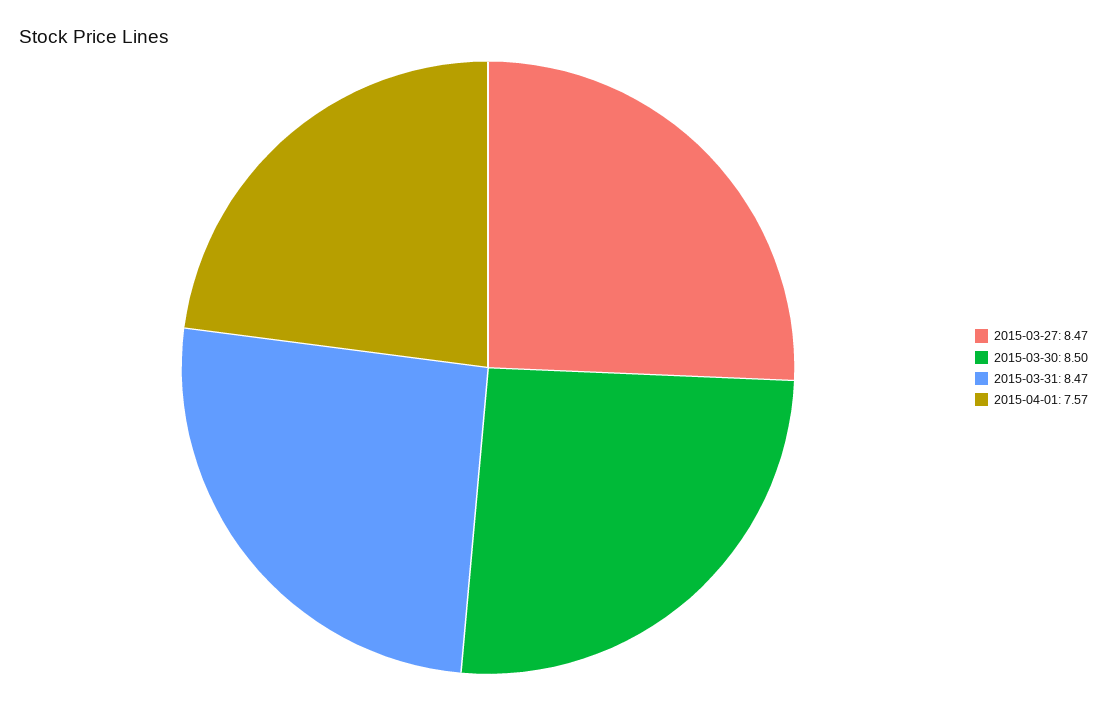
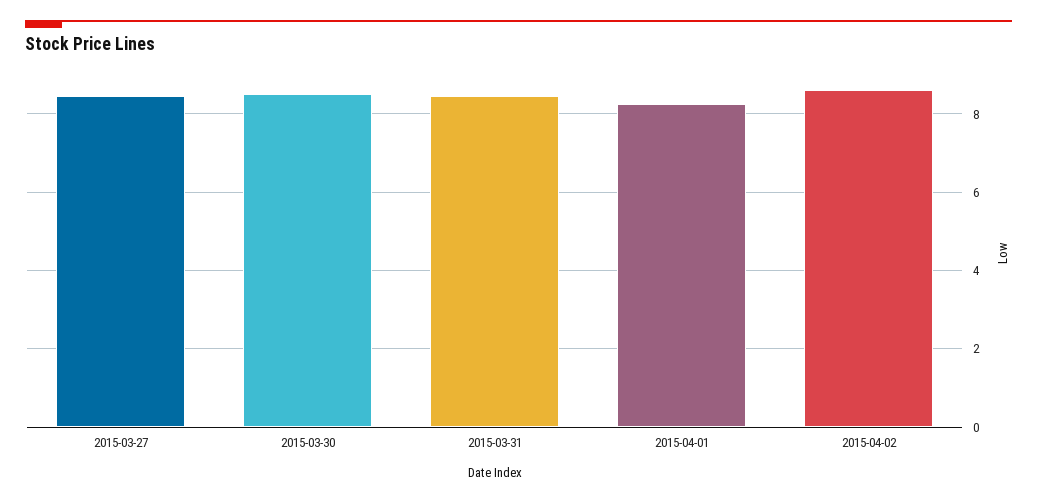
2015-04-01: 7.57 -> 8.2
2015-04-02: none -> 8.6

